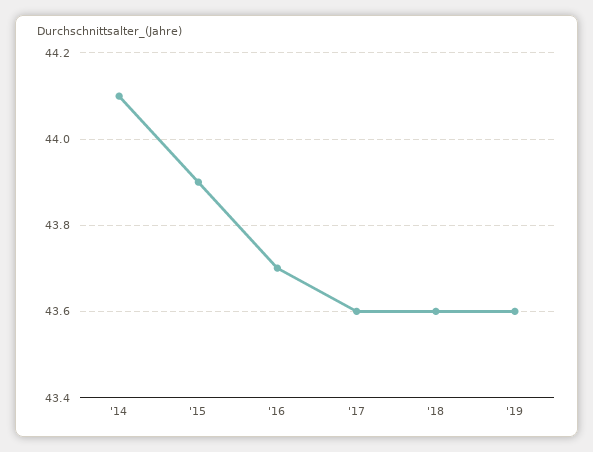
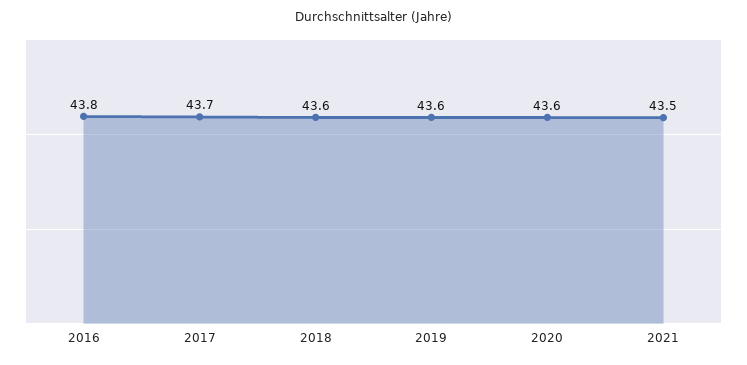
'14: 44.1 -> none
'15: 43.9 -> none
'16: 43.7 -> 43.8
'17: 43.6 -> 43.7
2020: none -> 43.6
2021: none -> 43.5

